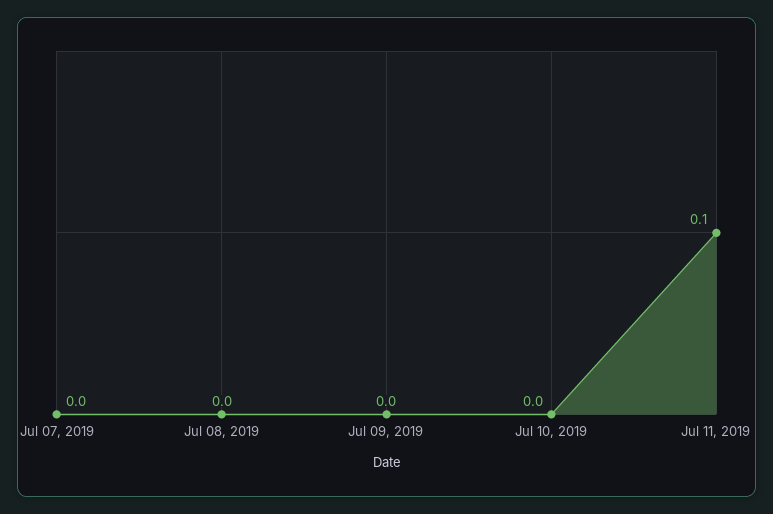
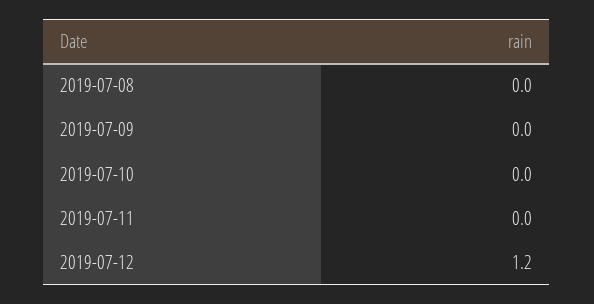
Jul 07, 2019: 0 -> none
Jul 11, 2019: 0.1 -> 0
2019-07-12: none -> 1.2

